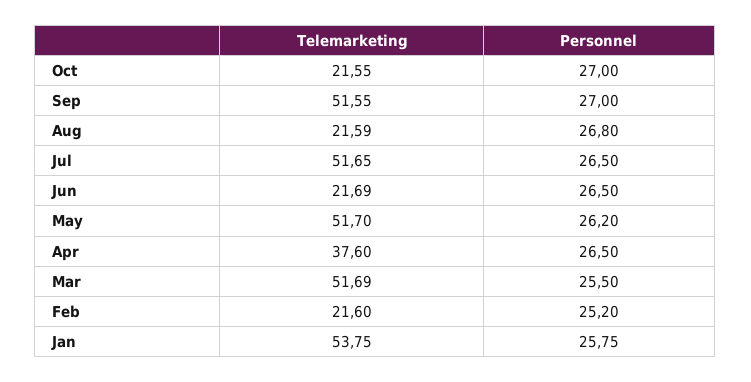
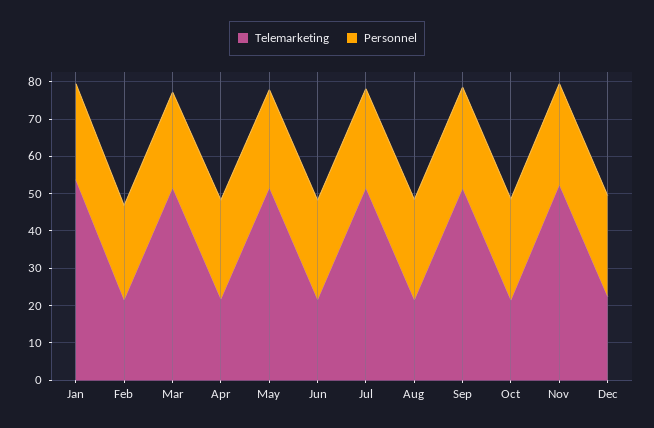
Telemarketing, Apr: 37.6 -> 22.5
Telemarketing, Nov: none -> 52.5
Personnel, Nov: none -> 27.5
Telemarketing, Dec: none -> 22.5
Personnel, Dec: none -> 27.5

